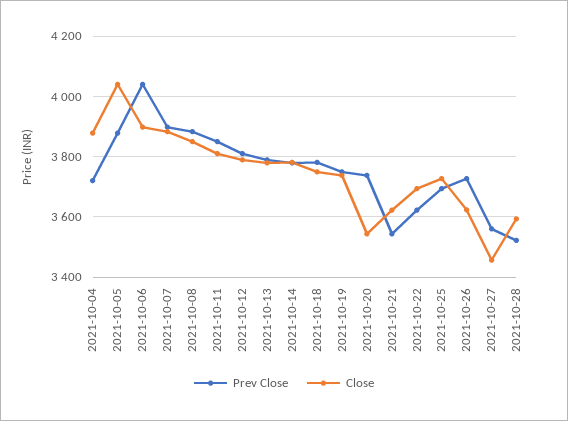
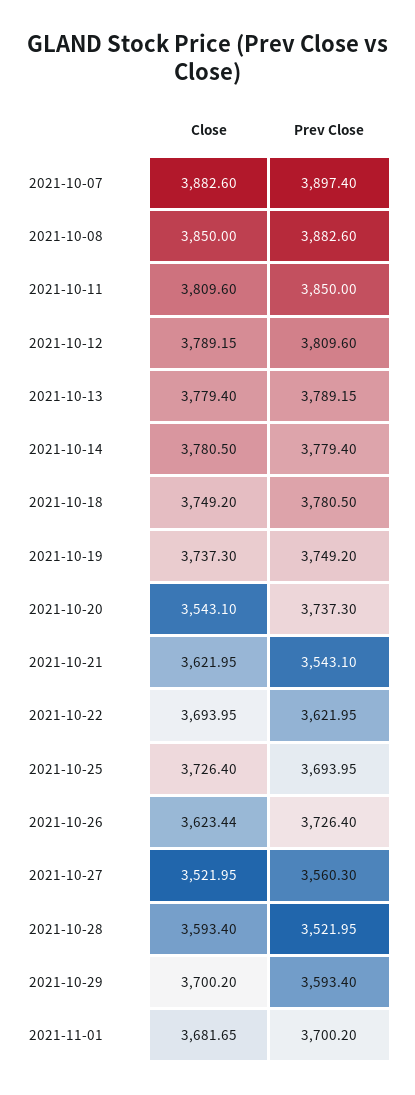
Prev Close, 2021-10-04: 3720 -> none
Close, 2021-10-04: 3880 -> none
Prev Close, 2021-10-05: 3880 -> none
Close, 2021-10-05: 4040 -> none
Prev Close, 2021-10-06: 4040 -> none
Close, 2021-10-06: 3900 -> none
Close, 2021-10-27: 3460 -> 3521.95
Close, 2021-10-29: none -> 3700.2
Prev Close, 2021-10-29: none -> 3593.4
Close, 2021-11-01: none -> 3681.65
Prev Close, 2021-11-01: none -> 3700.2

